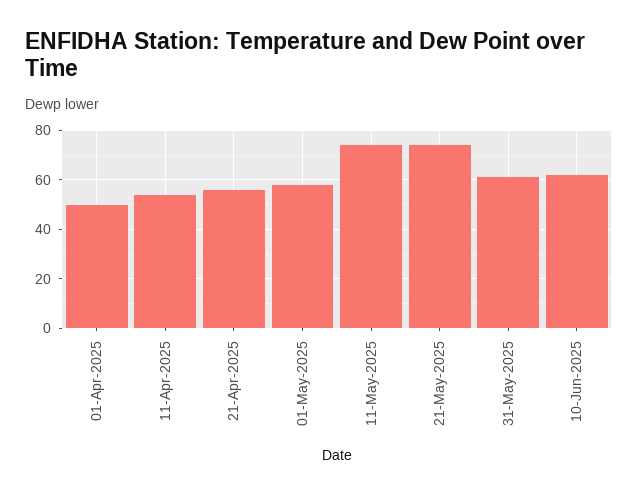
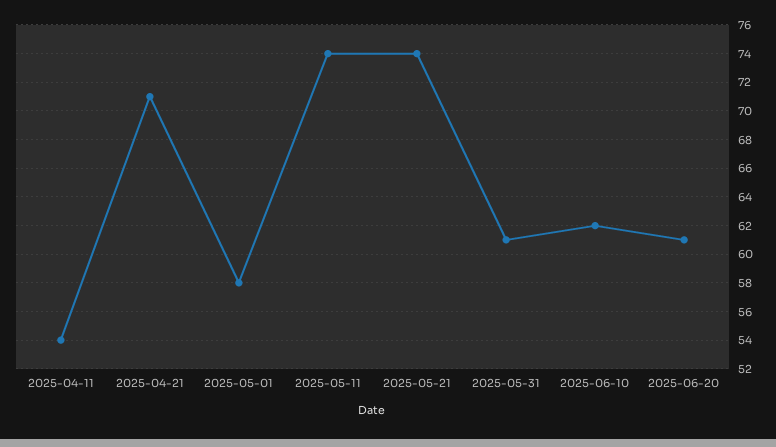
01-Apr-2025: 50 -> none
21-Apr-2025: 55 -> 71
2025-06-20: none -> 61

